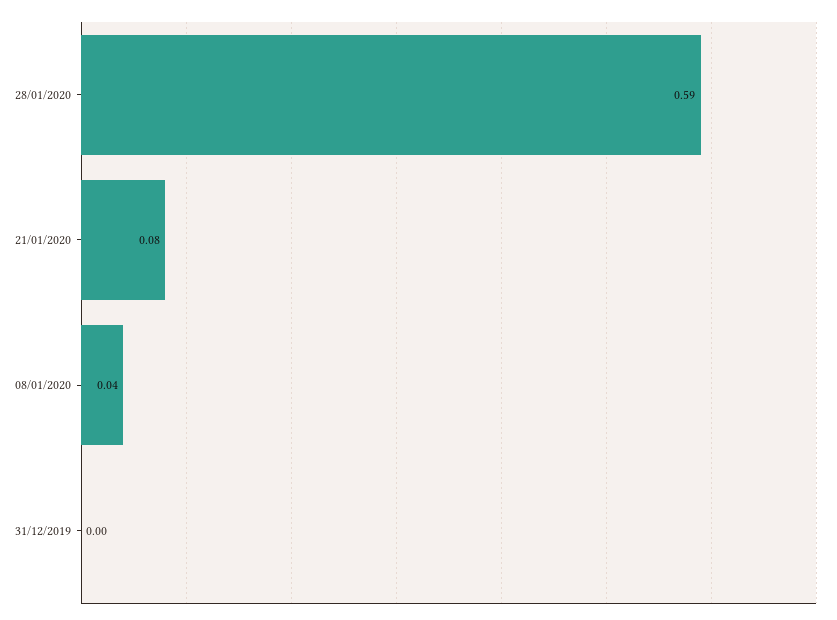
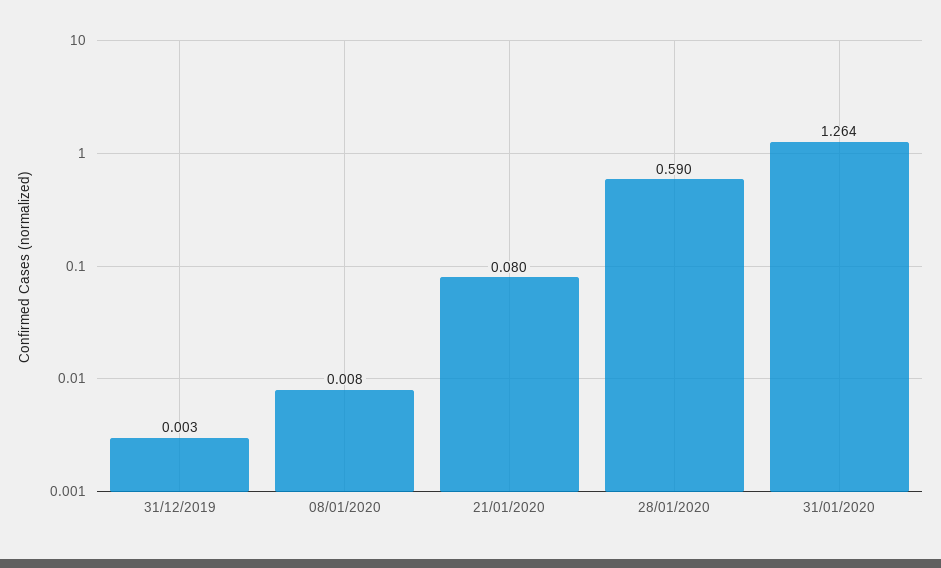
08/01/2020: 0.04 -> 0.008
31/01/2020: none -> 1.264

